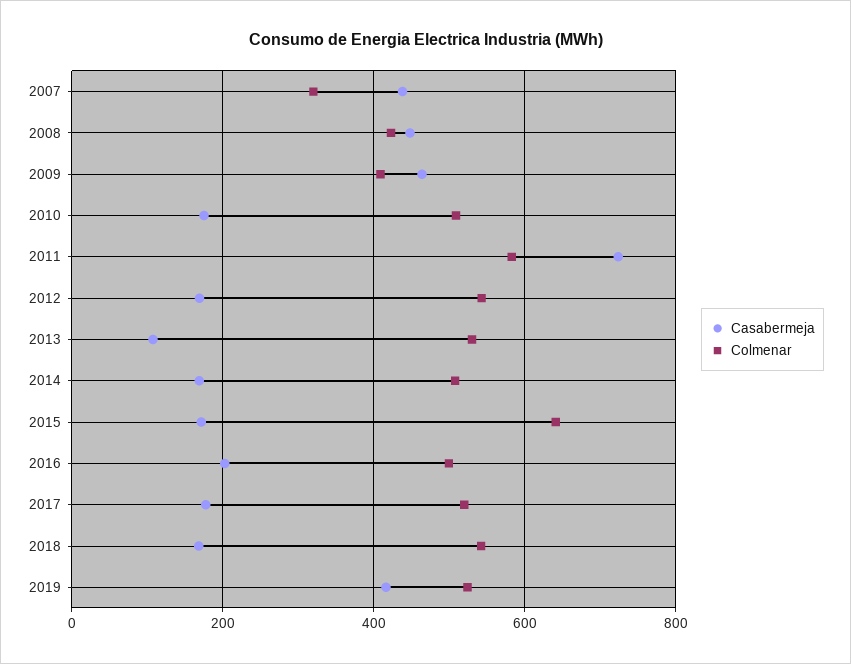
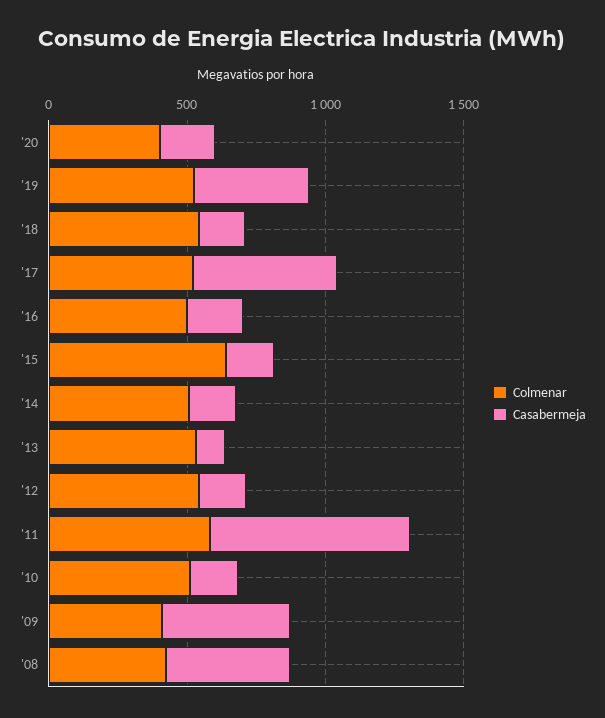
Casabermeja, 2007: 440 -> none
Colmenar, 2007: 320 -> none
Casabermeja, 2017: 180 -> 500
Colmenar, '20: none -> 400
Casabermeja, '20: none -> 200

